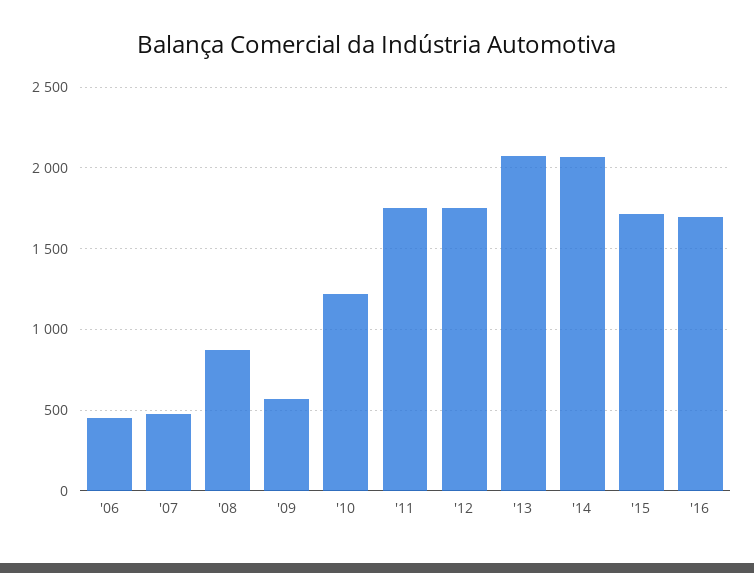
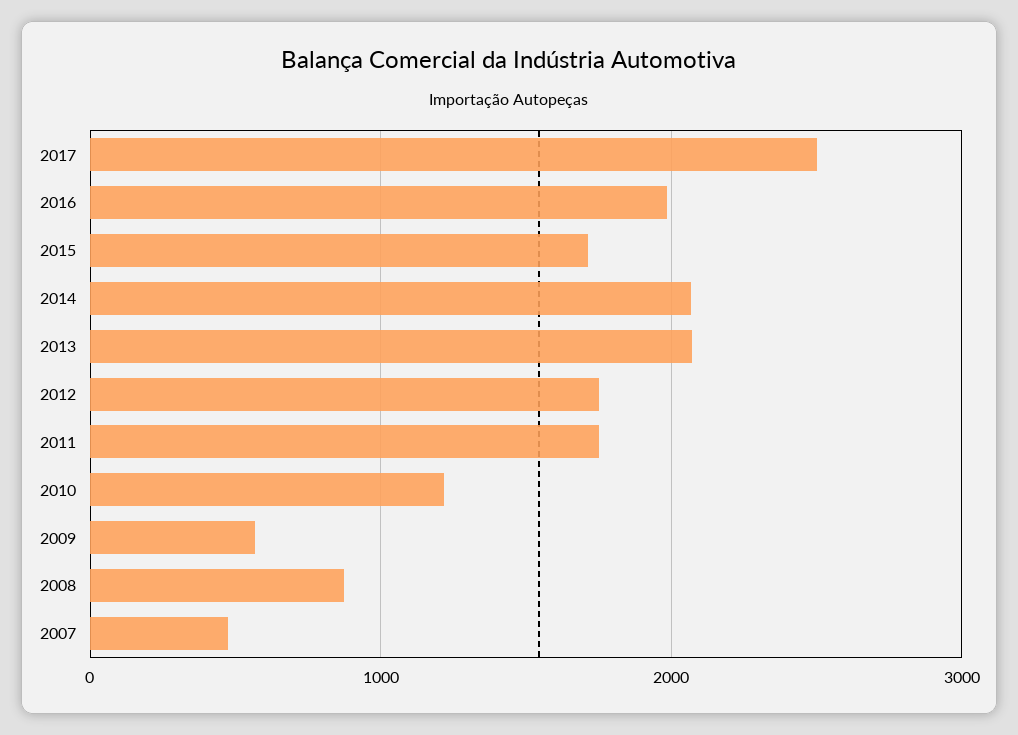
'06: 450 -> none
'16: 1700 -> 2000
2017: none -> 2500

